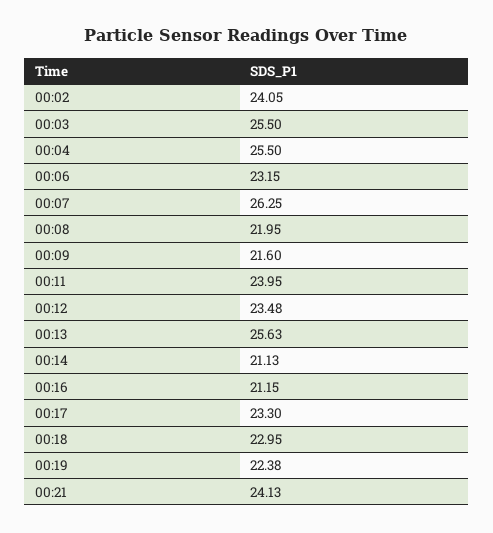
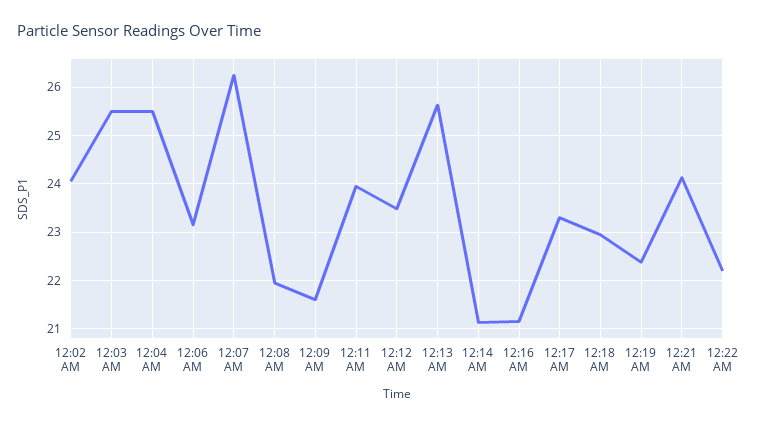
12:22 AM: none -> 22.2

